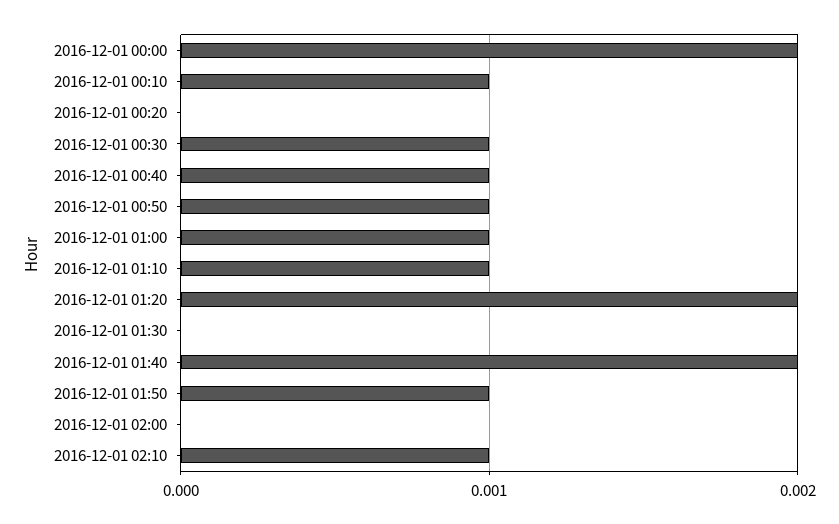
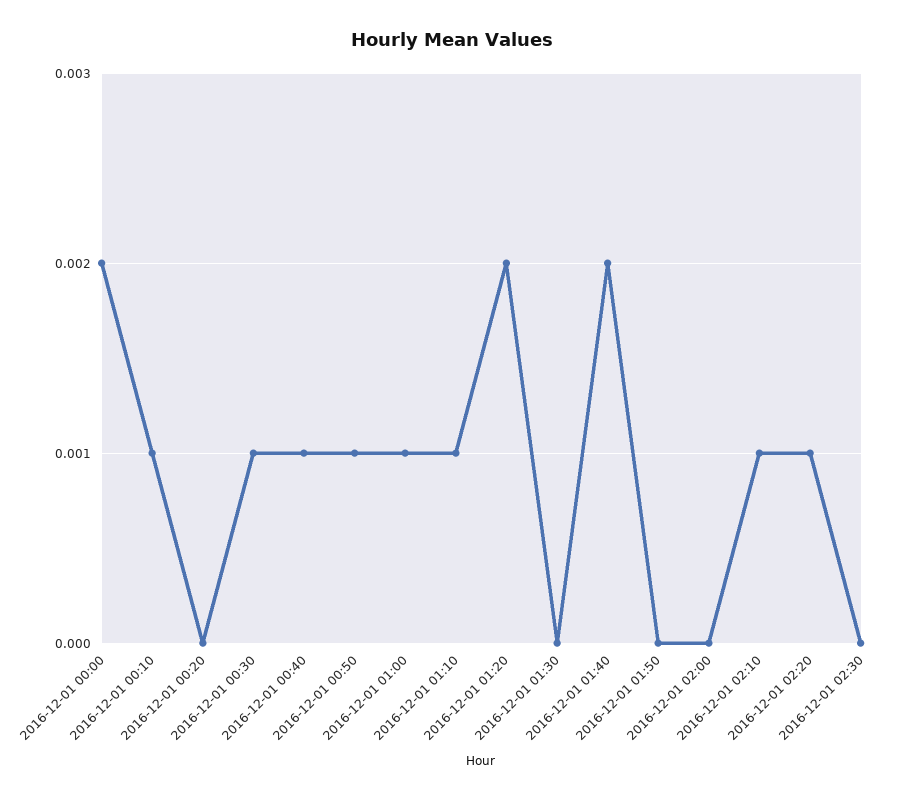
2016-12-01 01:50: 0.001 -> 0
2016-12-01 02:20: none -> 0.001
2016-12-01 02:30: none -> 0

